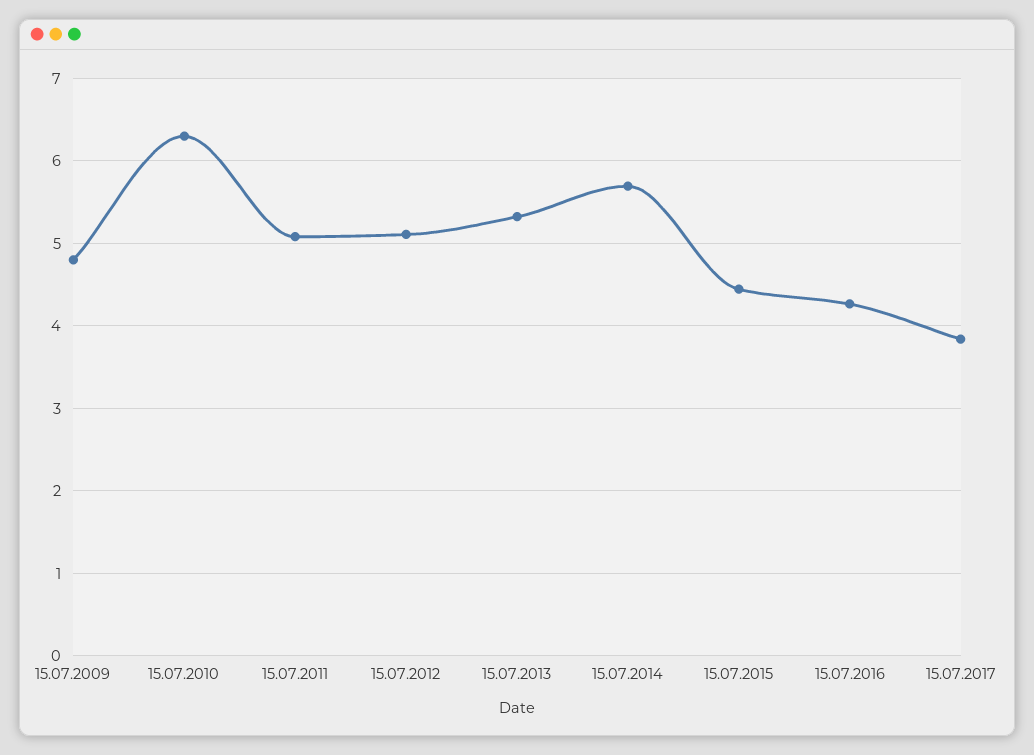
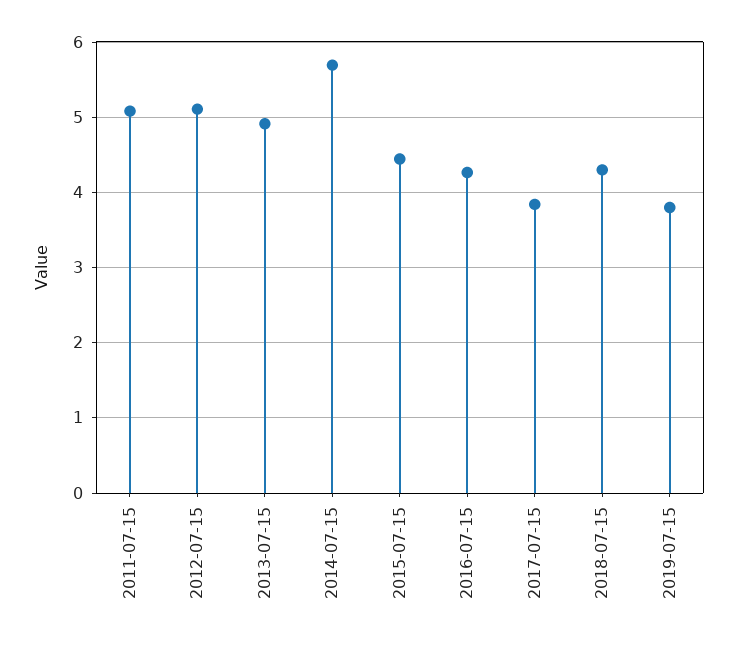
15.07.2009: 4.8 -> none
15.07.2010: 6.3 -> none
15.07.2013: 5.3 -> 4.9
2018-07-15: none -> 4.3
2019-07-15: none -> 3.8

